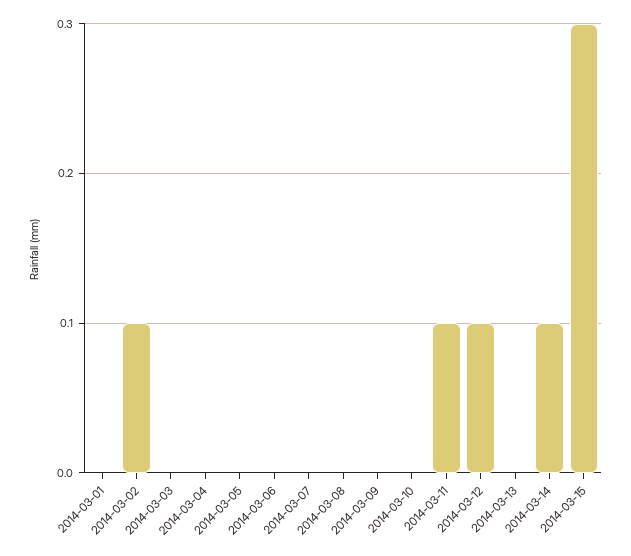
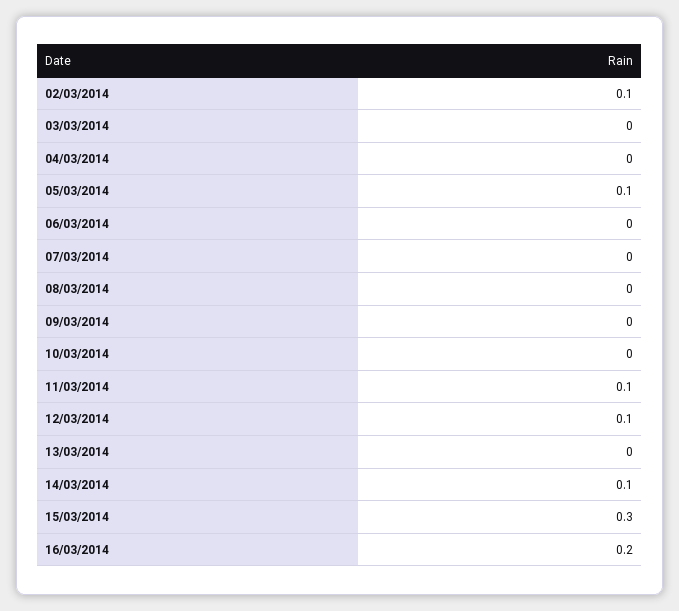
2014-03-01: 0 -> none
2014-03-05: 0 -> 0.1
16/03/2014: none -> 0.2

